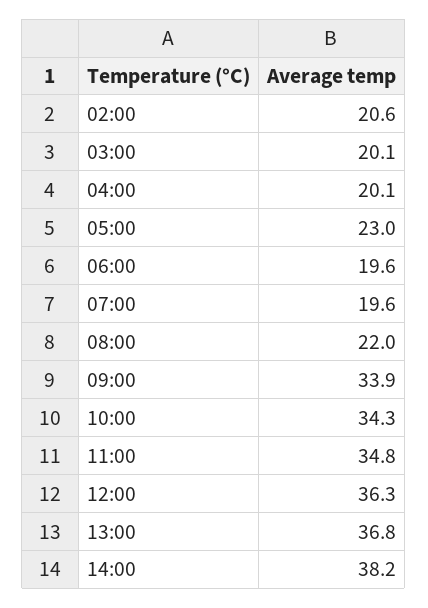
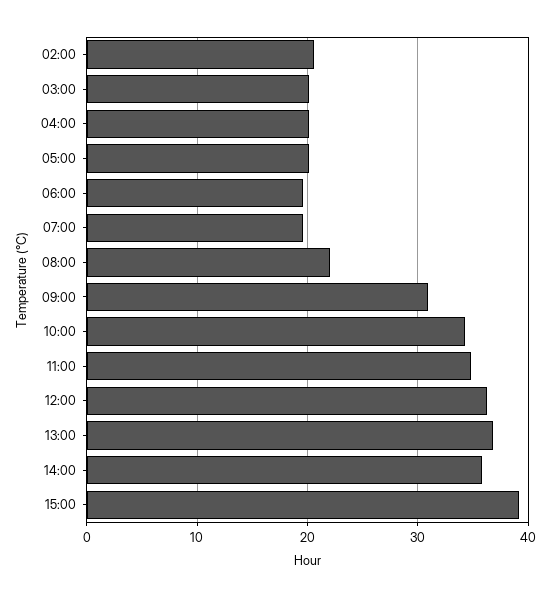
05:00: 23 -> 20
09:00: 33.9 -> 31
14:00: 38.2 -> 36
15:00: none -> 39

